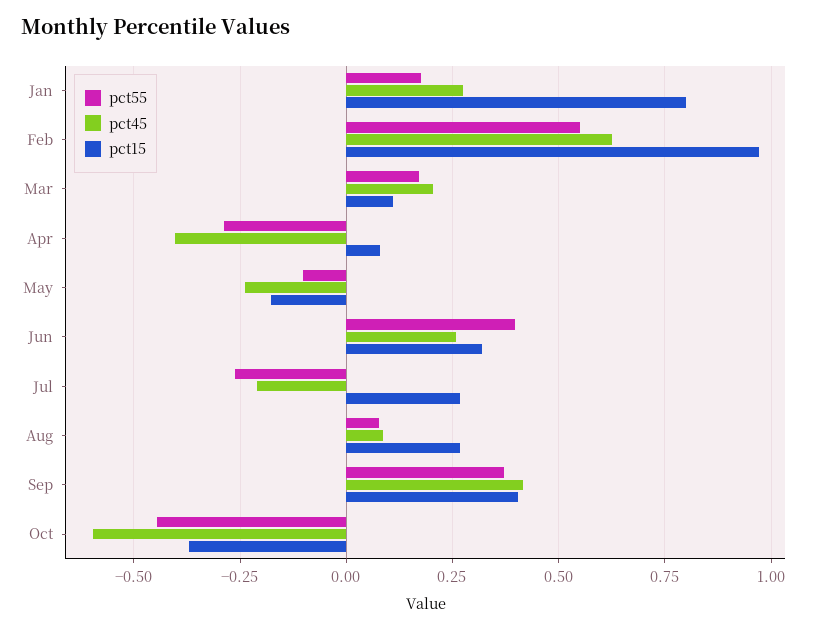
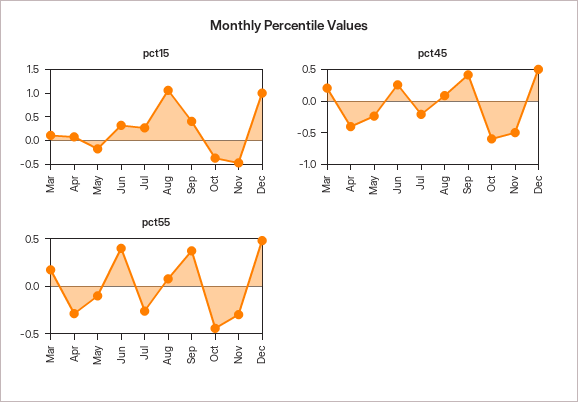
pct55, Jan: 0.175 -> none
pct45, Jan: 0.275 -> none
pct15, Jan: 0.8 -> none
pct55, Feb: 0.55 -> none
pct45, Feb: 0.625 -> none
pct15, Feb: 0.975 -> none
pct15, Aug: 0.275 -> 1
pct15, Nov: none -> -0.5
pct15, Dec: none -> 1
pct45, Nov: none -> -0.5
pct45, Dec: none -> 0.5
pct55, Nov: none -> -0.3
pct55, Dec: none -> 0.5

